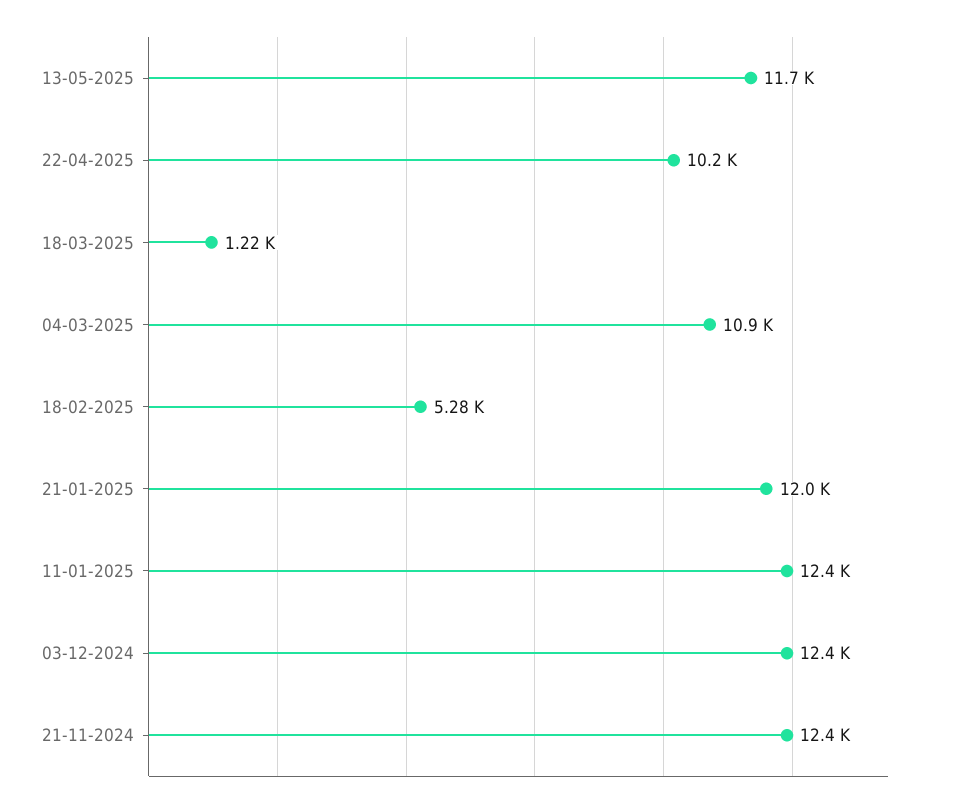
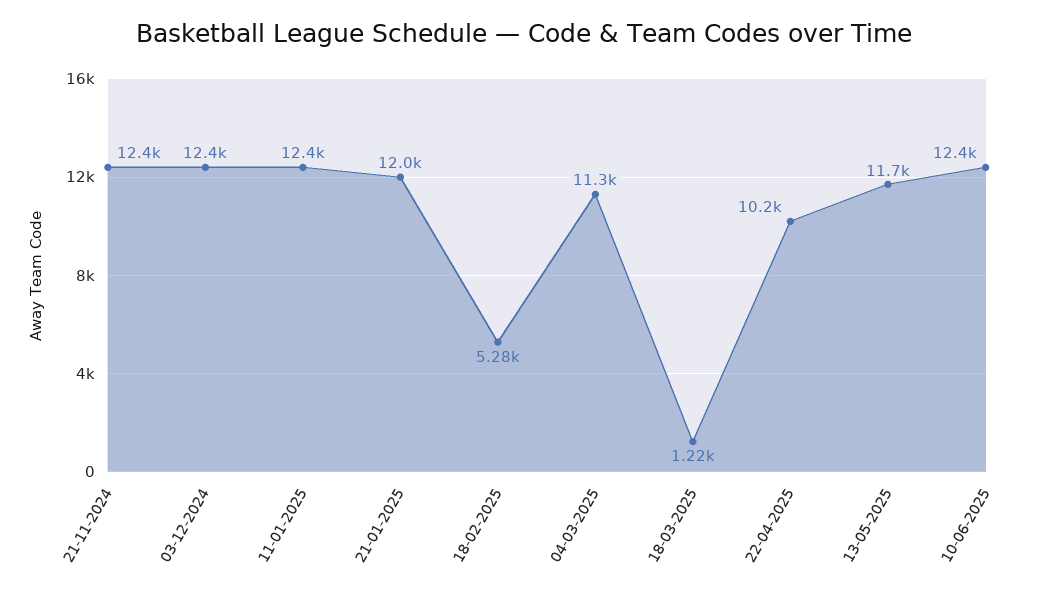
04-03-2025: 10900 -> 11300
10-06-2025: none -> 12400

